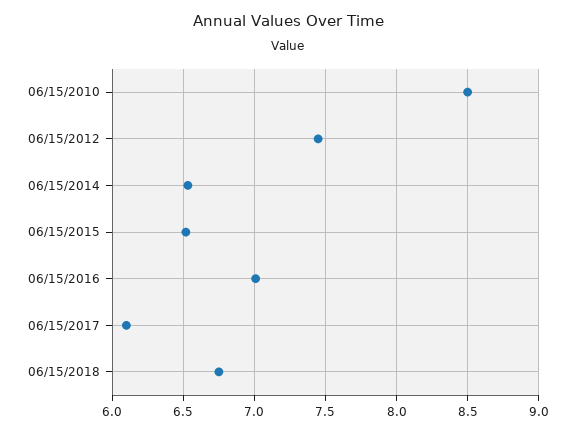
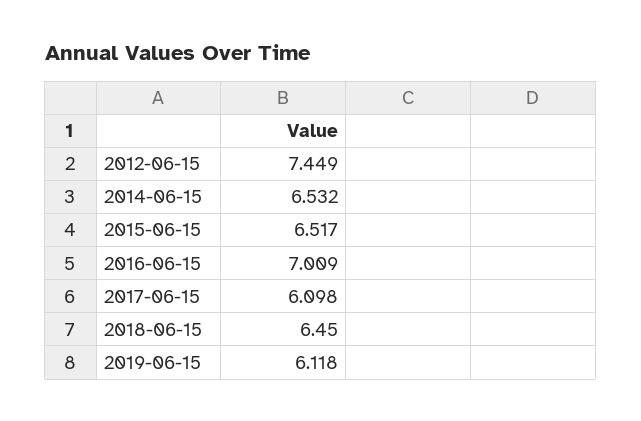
06/15/2010: 8.5 -> none
06/15/2018: 6.75 -> 6.45
2019-06-15: none -> 6.118

